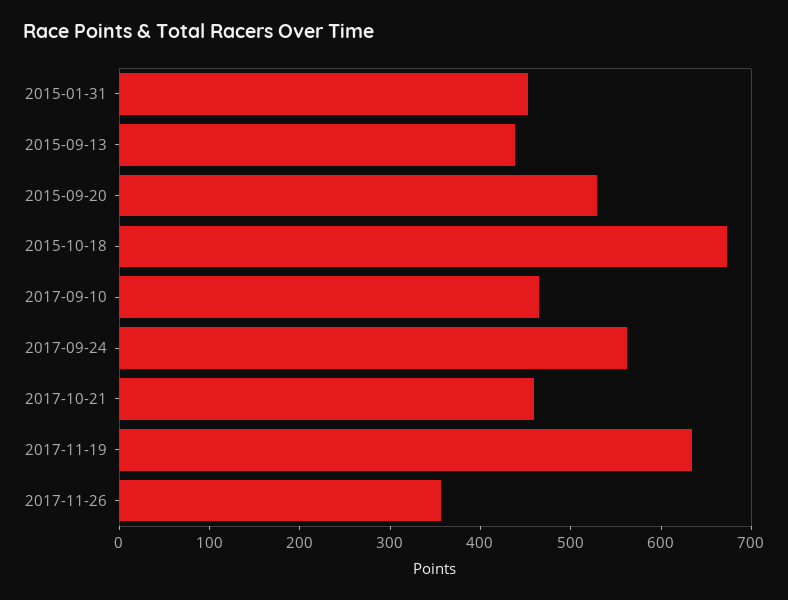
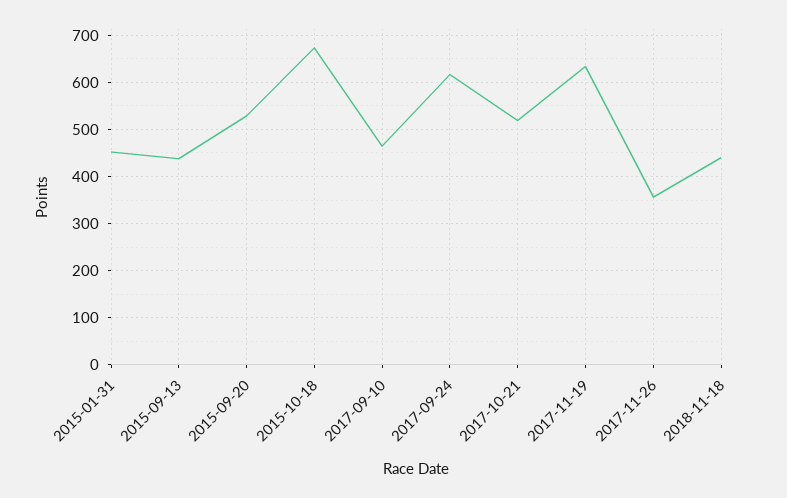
2017-09-24: 560 -> 620
2017-10-21: 460 -> 520
2018-11-18: none -> 440

